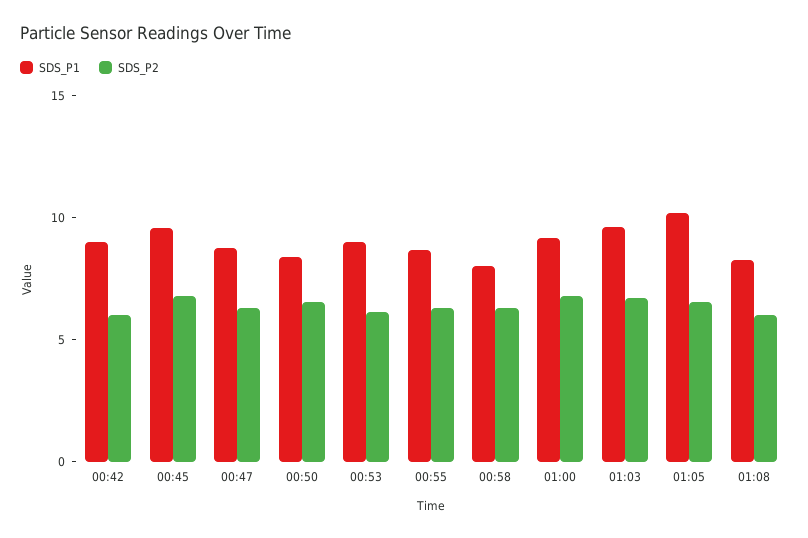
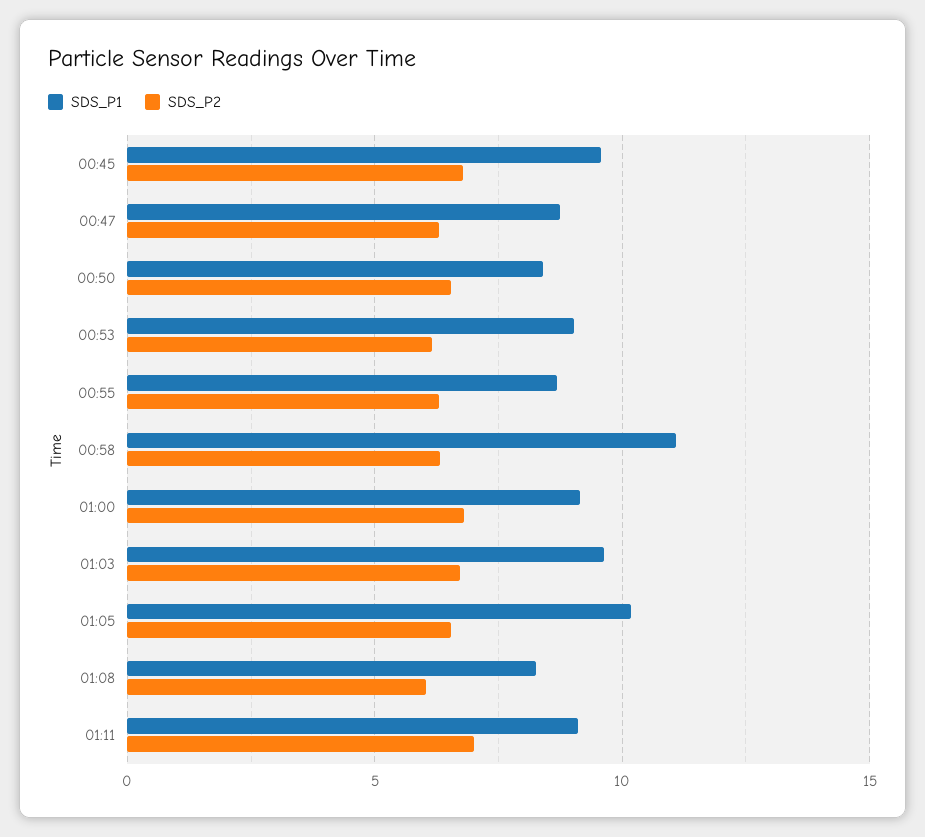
SDS_P1, 00:42: 9 -> none
SDS_P2, 00:42: 6 -> none
SDS_P1, 00:58: 8 -> 11
SDS_P1, 01:11: none -> 9
SDS_P2, 01:11: none -> 7

